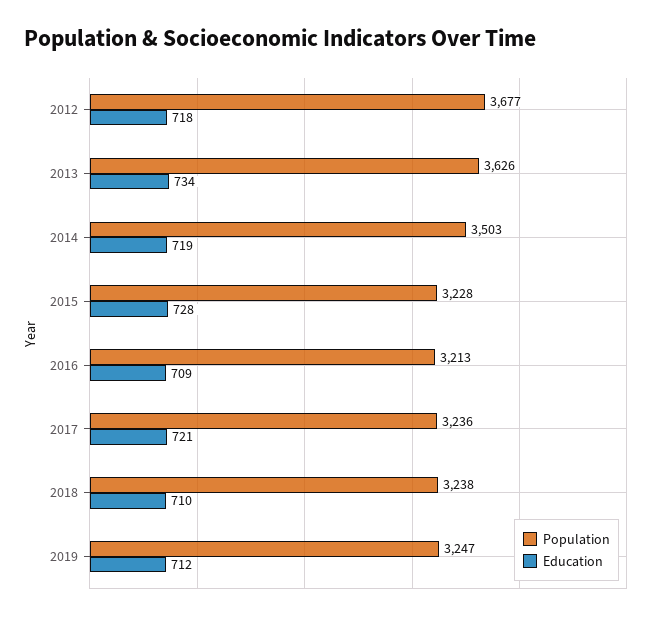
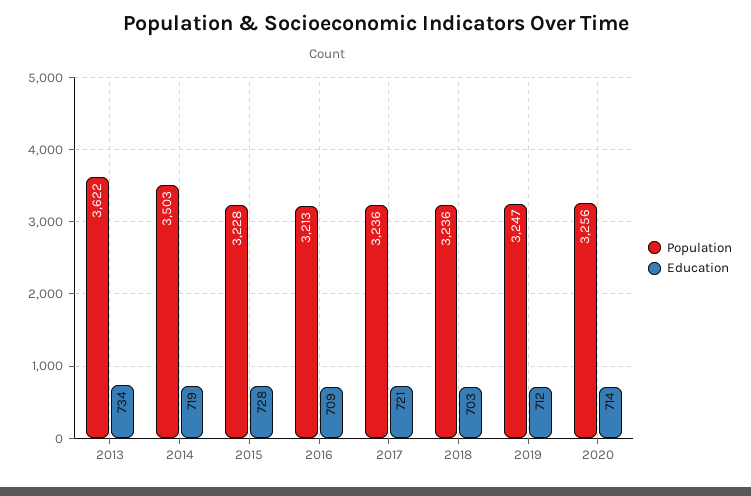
Population, 2012: 3677 -> none
Education, 2012: 718 -> none
Population, 2013: 3626 -> 3622
Population, 2018: 3238 -> 3236
Education, 2018: 710 -> 703
Population, 2020: none -> 3256
Education, 2020: none -> 714

